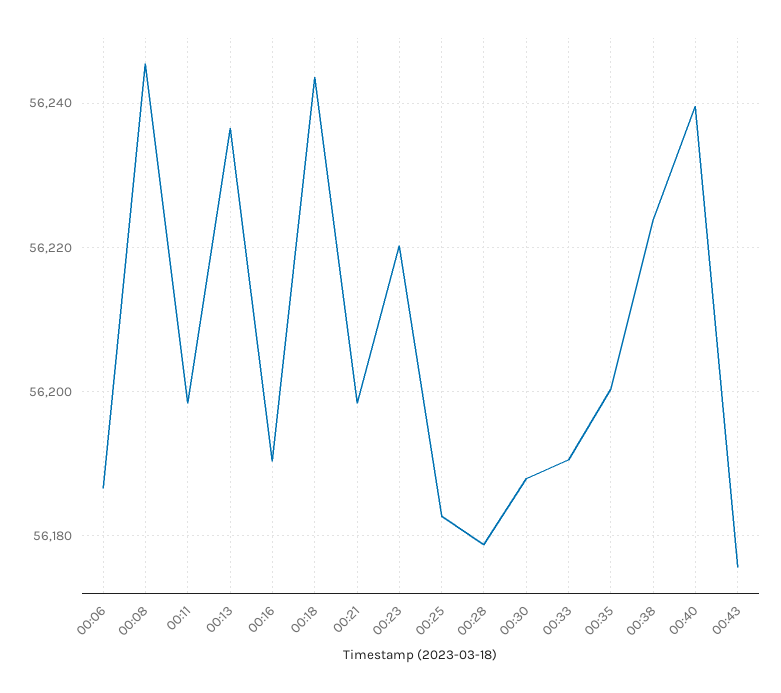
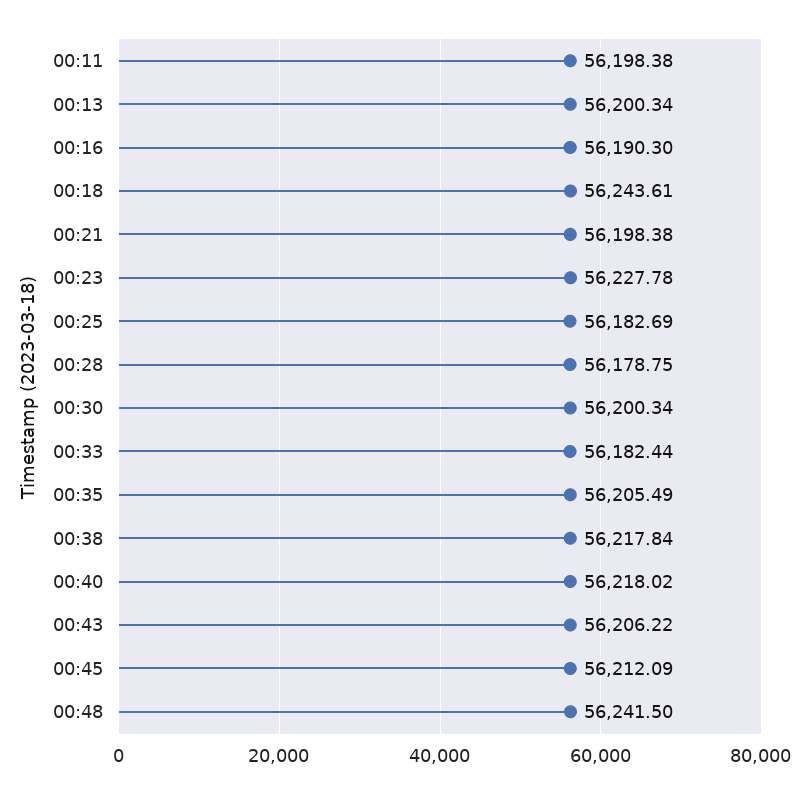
00:06: 56186 -> none
00:08: 56246 -> none
00:13: 56236 -> 56200.34
00:23: 56220 -> 56227.78
00:30: 56188 -> 56200.34
00:33: 56190 -> 56182.44
00:35: 56200 -> 56205.49
00:38: 56224 -> 56217.84
00:40: 56240 -> 56218.02
00:43: 56176 -> 56206.22
00:45: none -> 56212.09
00:48: none -> 56241.5

